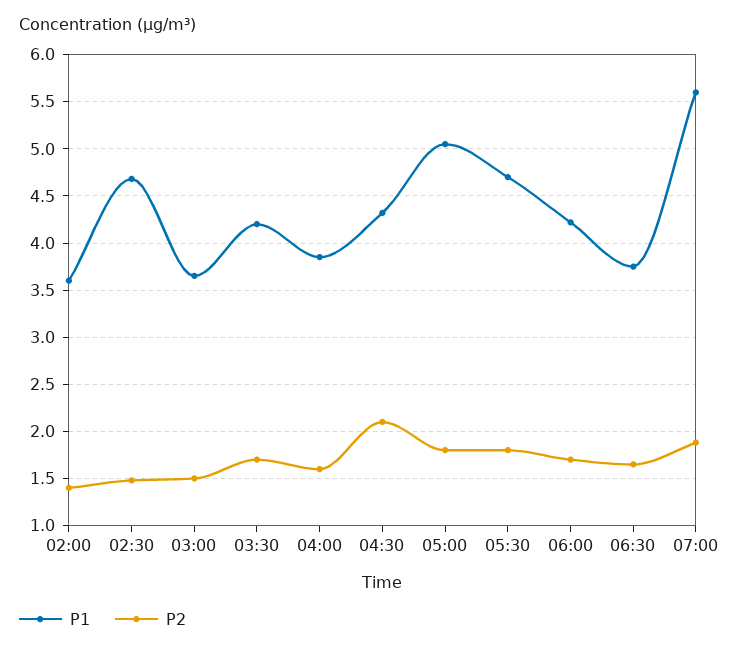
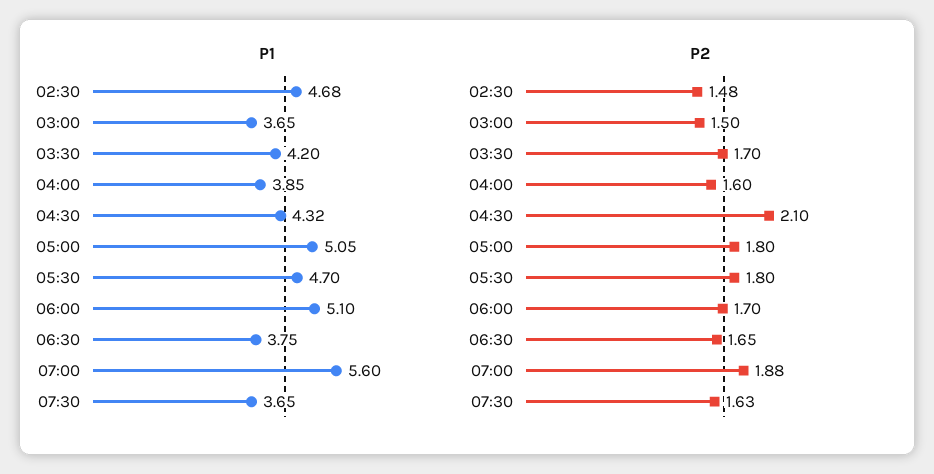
P1, 02:00: 3.6 -> none
P2, 02:00: 1.4 -> none
P1, 06:00: 4.2 -> 5.1
P1, 07:30: none -> 3.65
P2, 07:30: none -> 1.63

